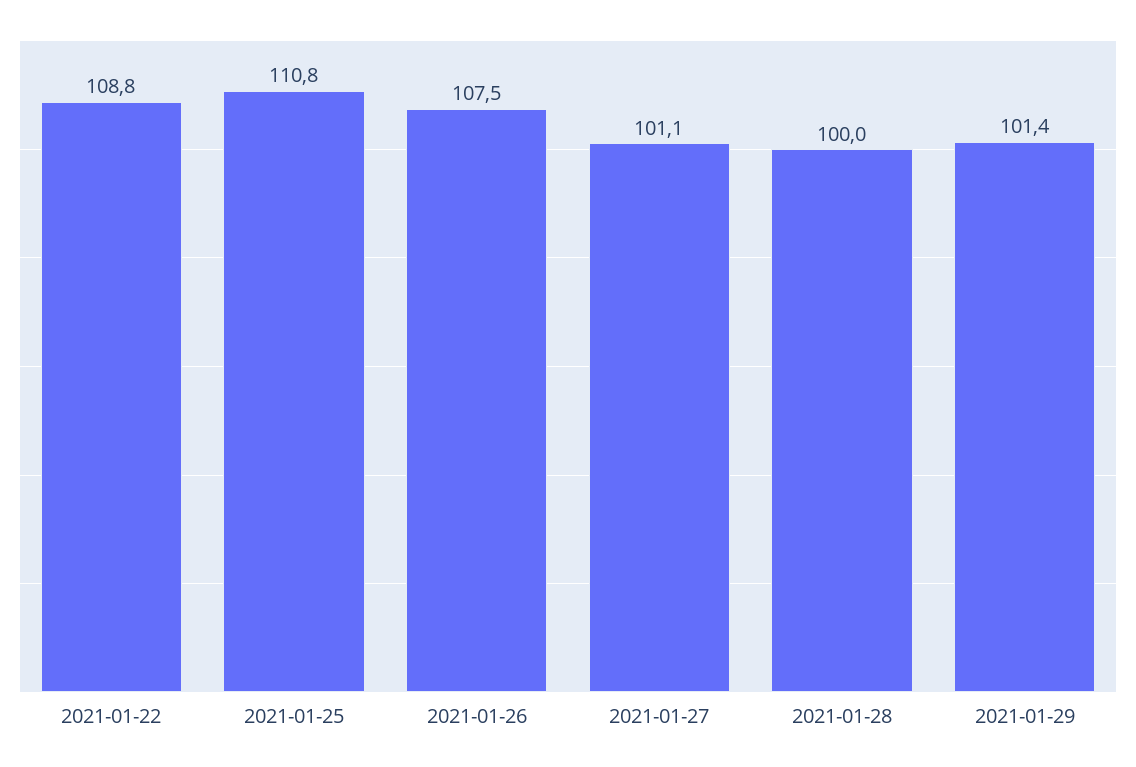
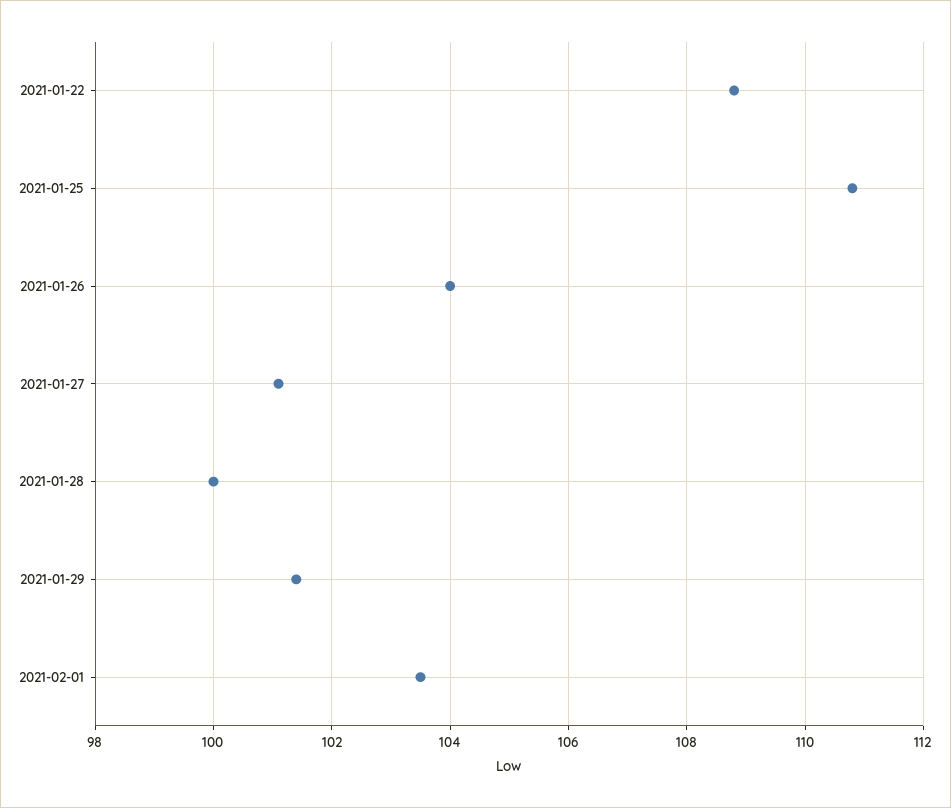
2021-01-26: 107.5 -> 104
2021-02-01: none -> 103.5

